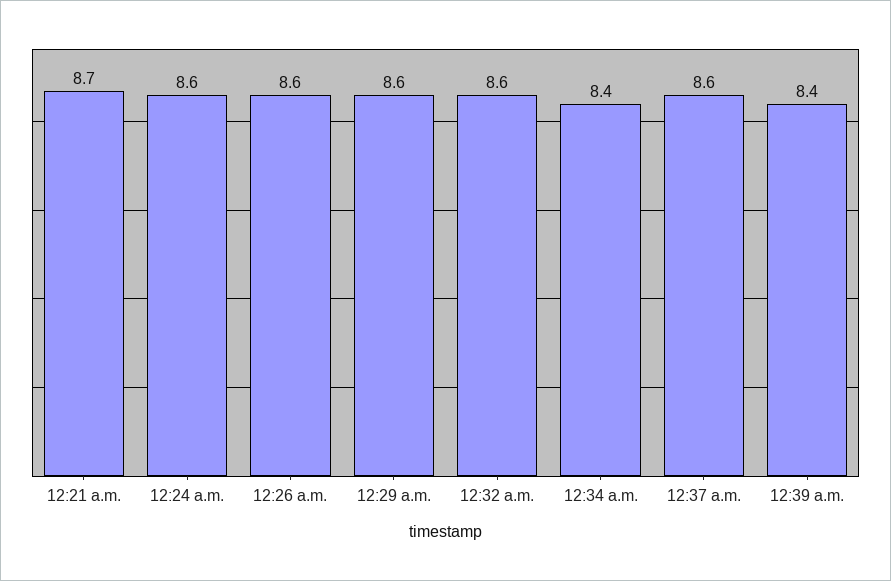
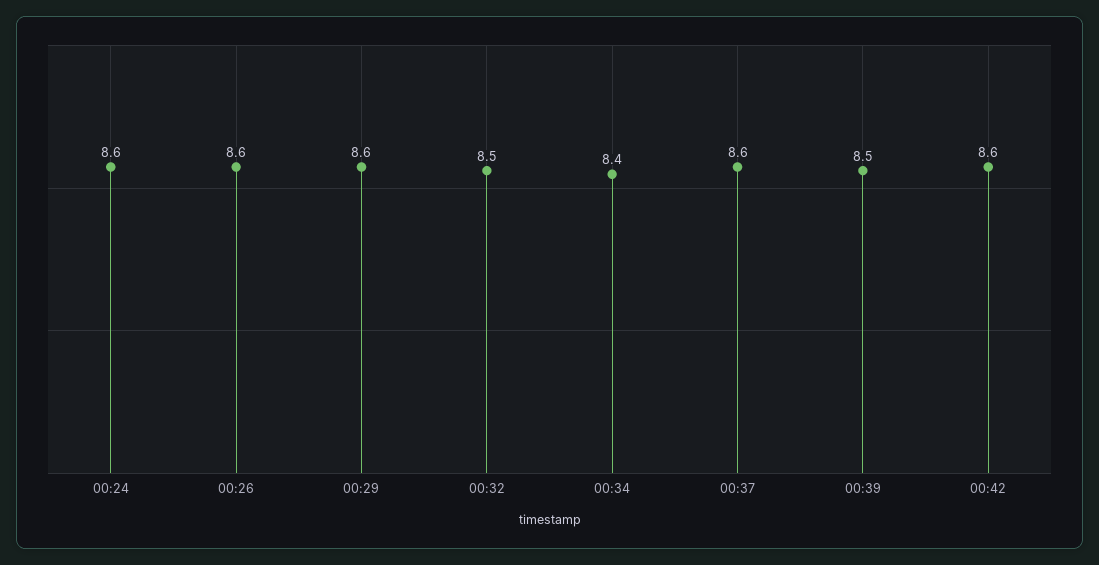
12:21 a.m.: 8.7 -> none
12:32 a.m.: 8.6 -> 8.5
12:39 a.m.: 8.4 -> 8.5
00:42: none -> 8.6

